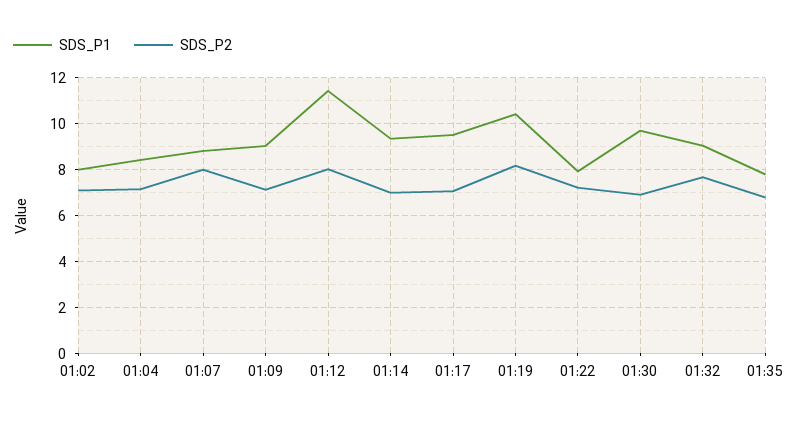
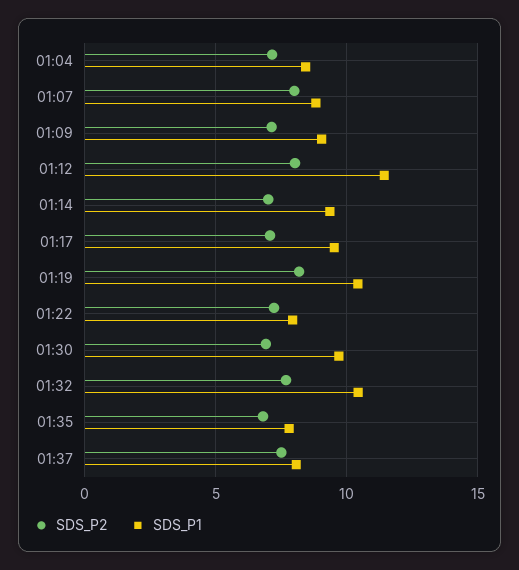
SDS_P1, 01:02: 8 -> none
SDS_P2, 01:02: 7 -> none
SDS_P1, 01:32: 9 -> 10.5
SDS_P2, 01:37: none -> 7.5
SDS_P1, 01:37: none -> 8

